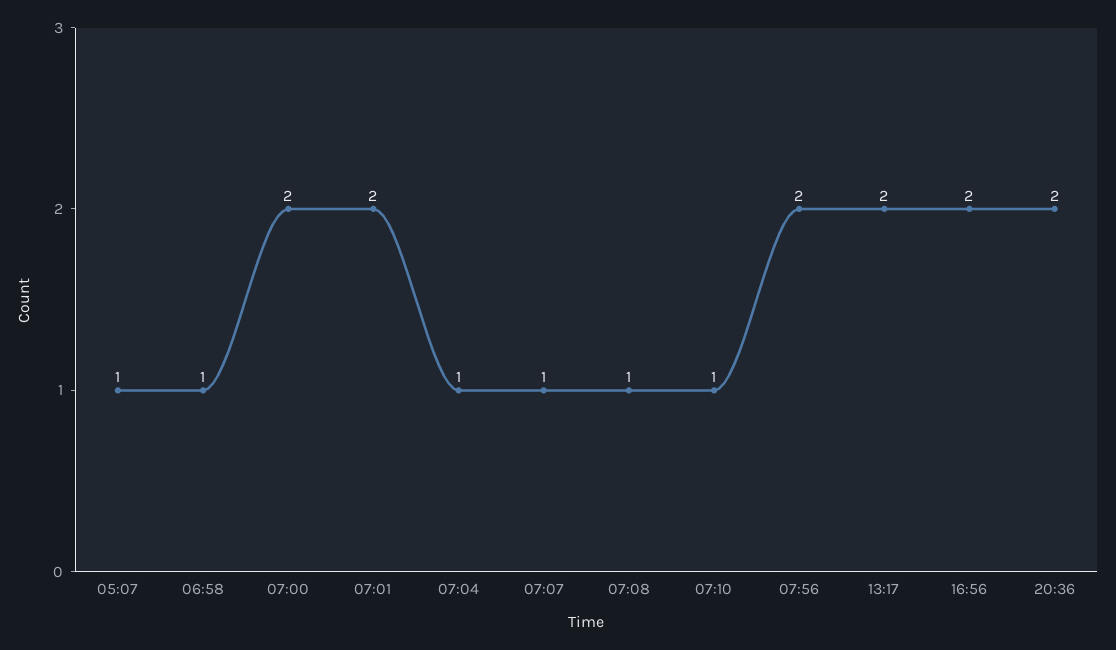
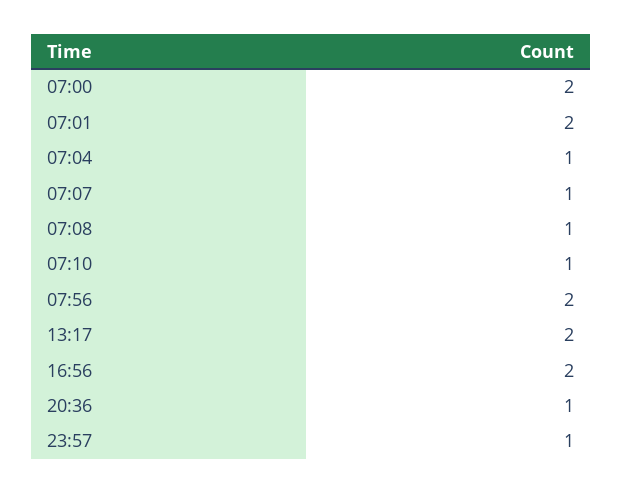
05:07: 1 -> none
06:58: 1 -> none
20:36: 2 -> 1
23:57: none -> 1

